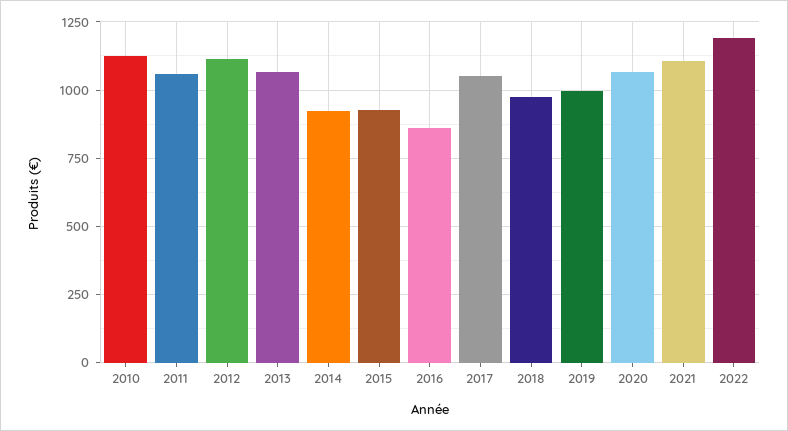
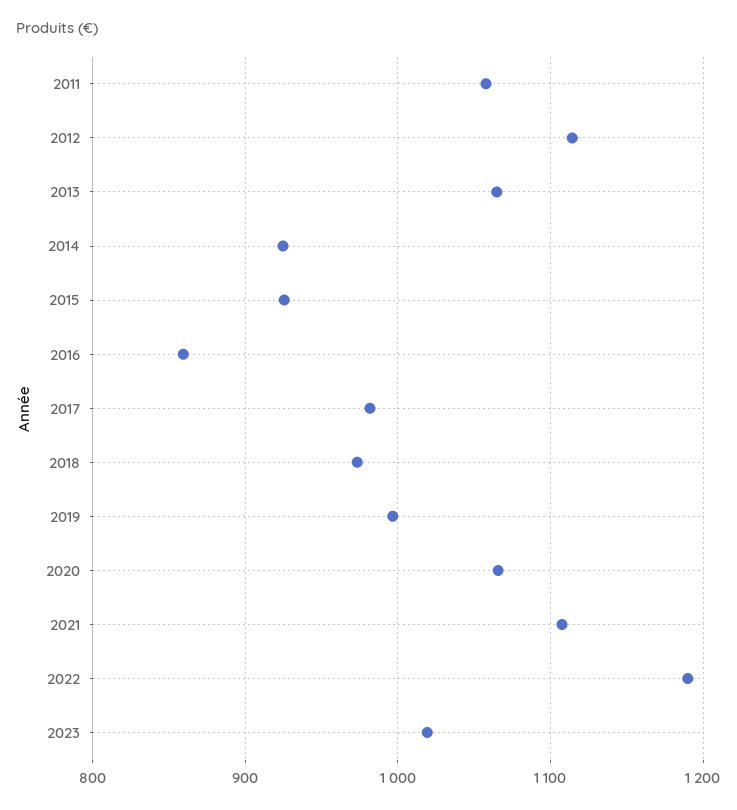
2010: 1125 -> none
2017: 1050 -> 980
2023: none -> 1020

